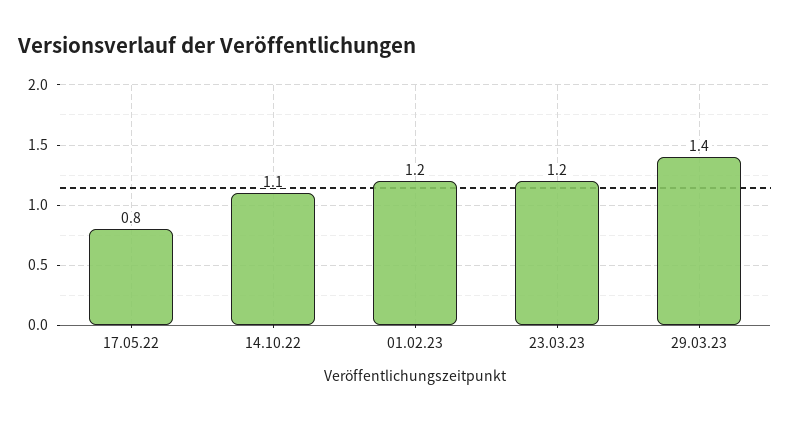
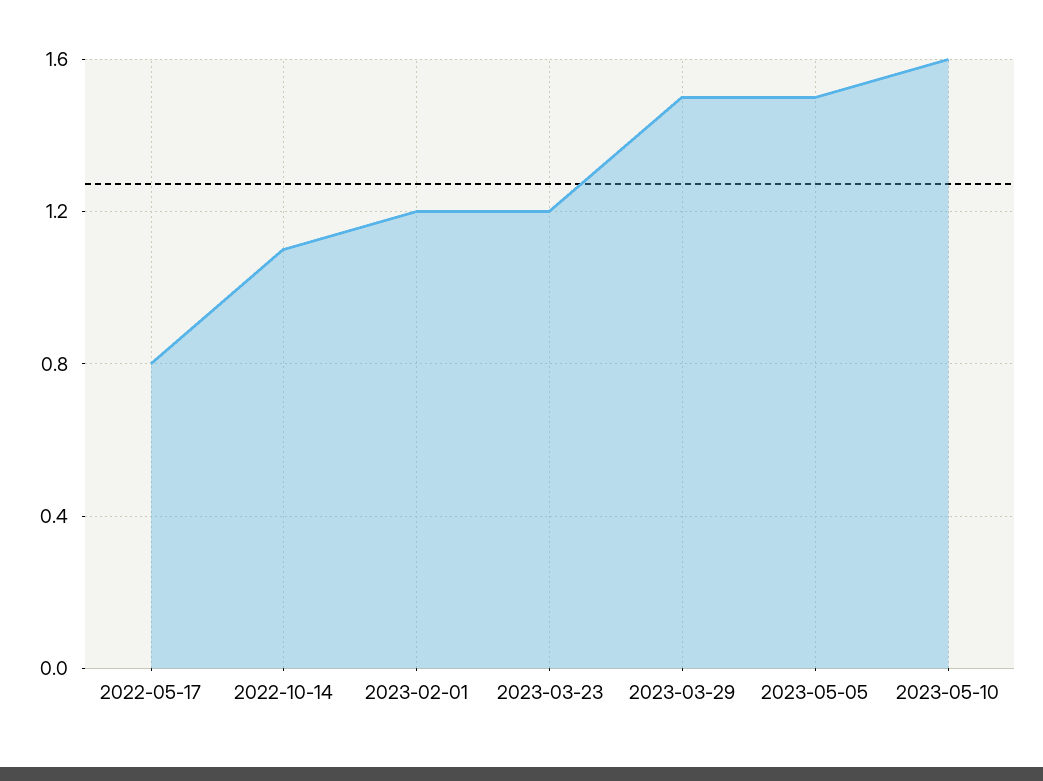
29.03.23: 1.4 -> 1.5
2023-05-05: none -> 1.5
2023-05-10: none -> 1.6

